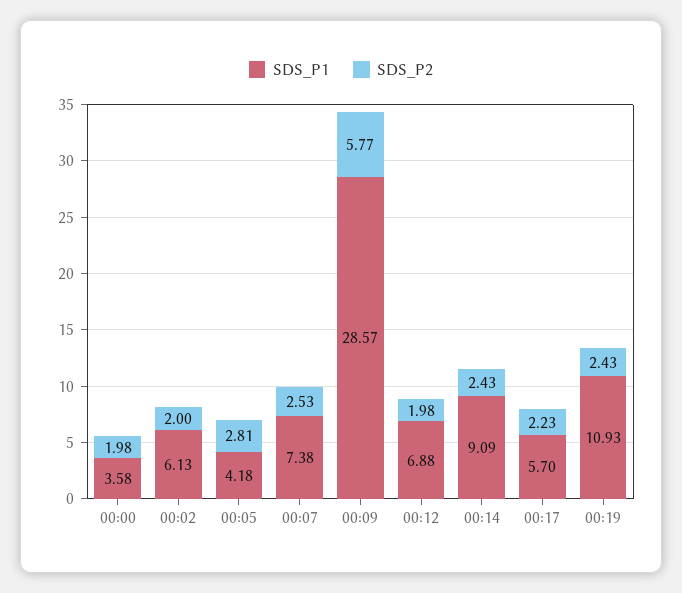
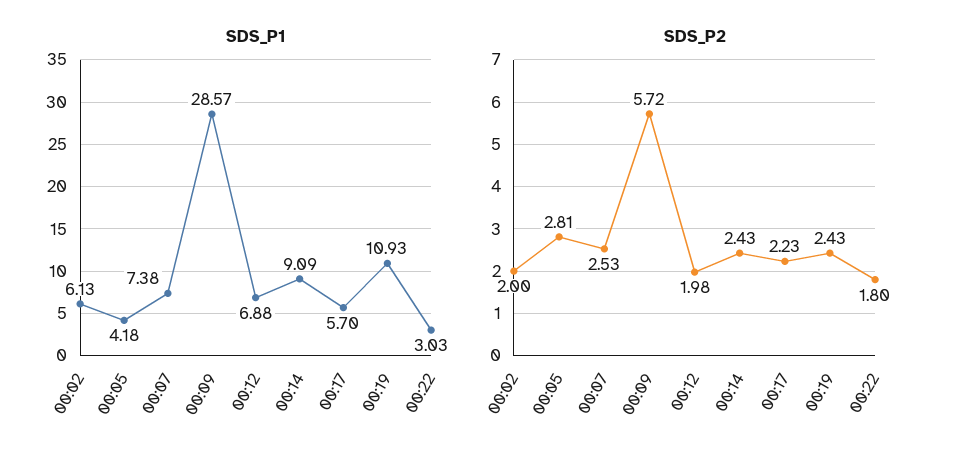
SDS_P1, 00:00: 3.58 -> none
SDS_P2, 00:00: 1.98 -> none
SDS_P2, 00:09: 5.77 -> 5.72
SDS_P1, 00:22: none -> 3.03
SDS_P2, 00:22: none -> 1.8

